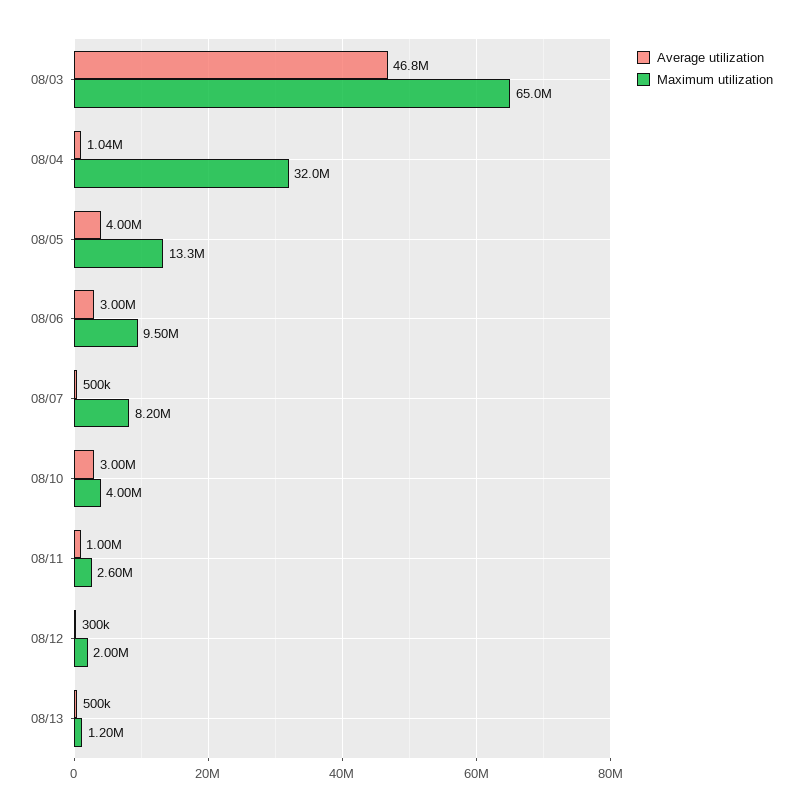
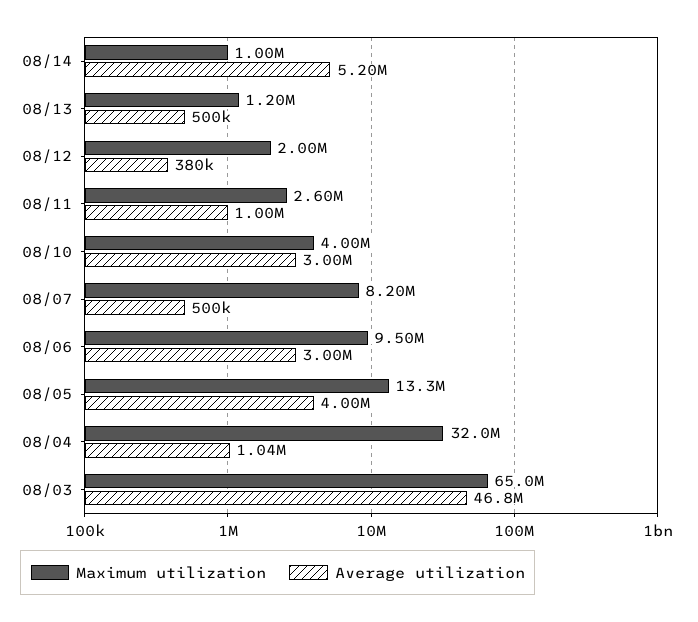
Average utilization, 08/12: 300000 -> 380000
Maximum utilization, 08/14: none -> 1000000
Average utilization, 08/14: none -> 5200000

